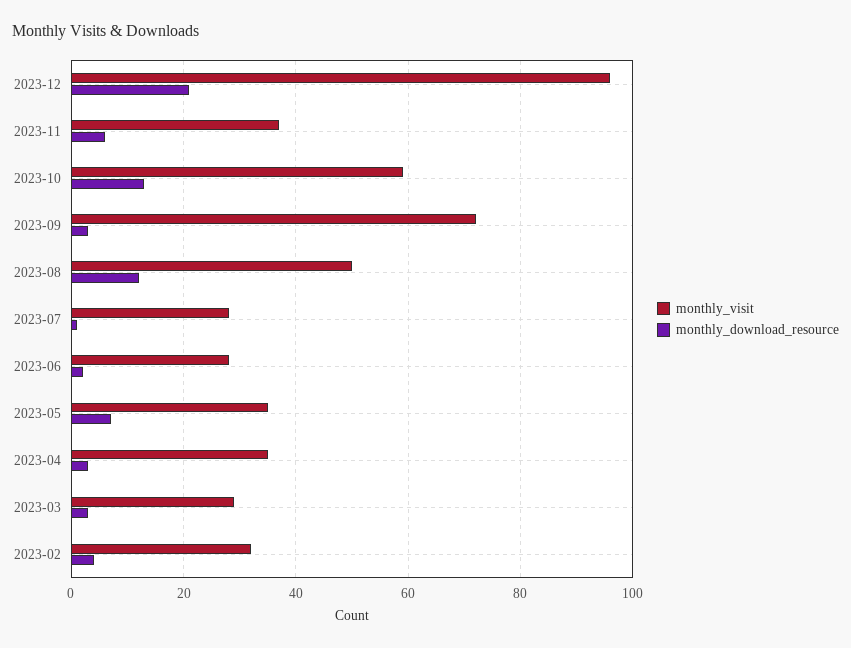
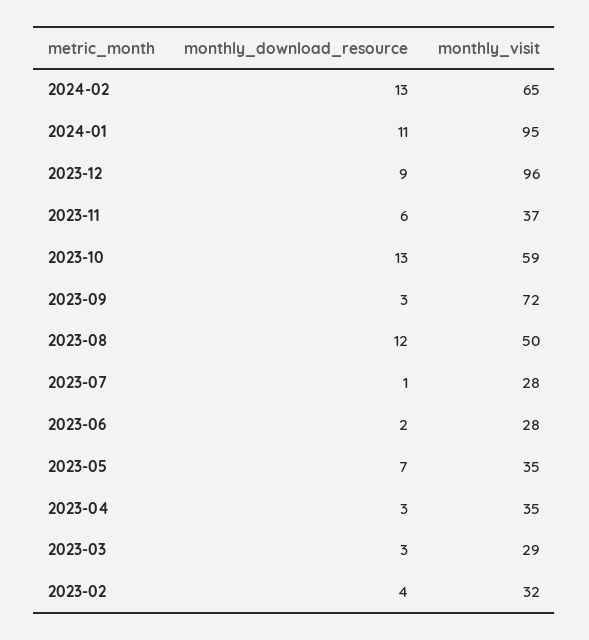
monthly_download_resource, 2023-12: 20 -> 9
monthly_download_resource, 2024-02: none -> 13
monthly_visit, 2024-02: none -> 65
monthly_download_resource, 2024-01: none -> 11
monthly_visit, 2024-01: none -> 95

